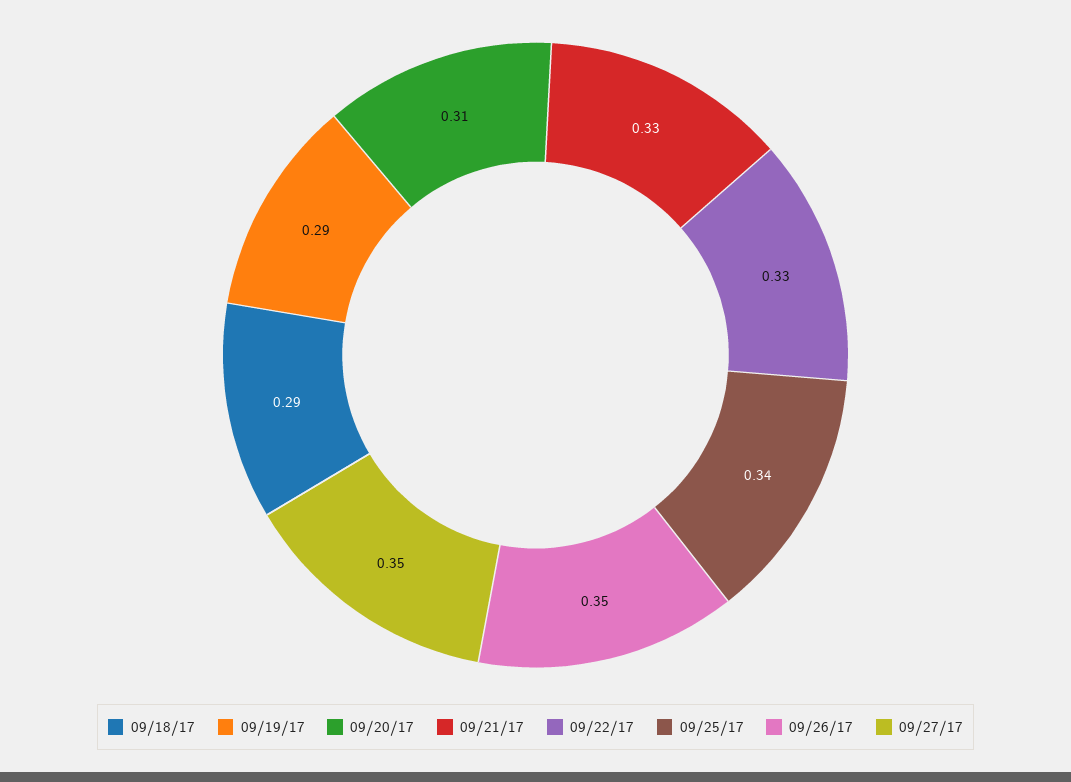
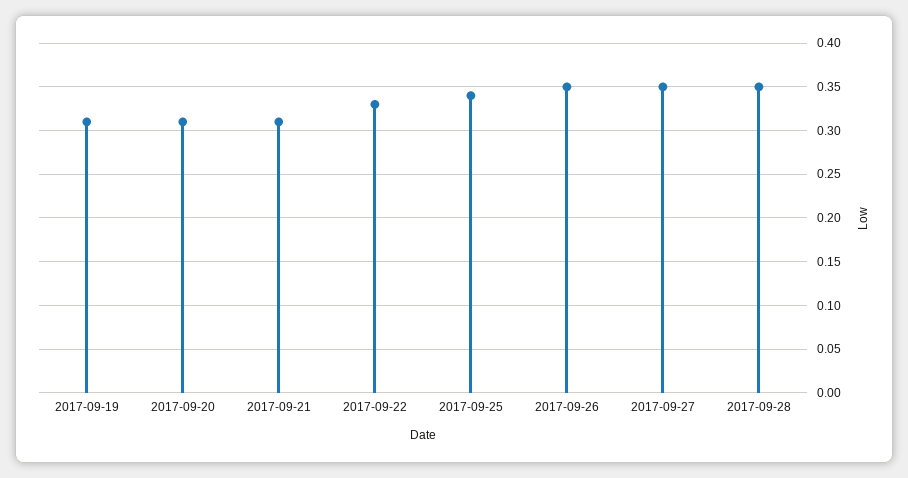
09/18/17: 0.29 -> none
09/19/17: 0.29 -> 0.31
09/21/17: 0.33 -> 0.31
2017-09-28: none -> 0.35

